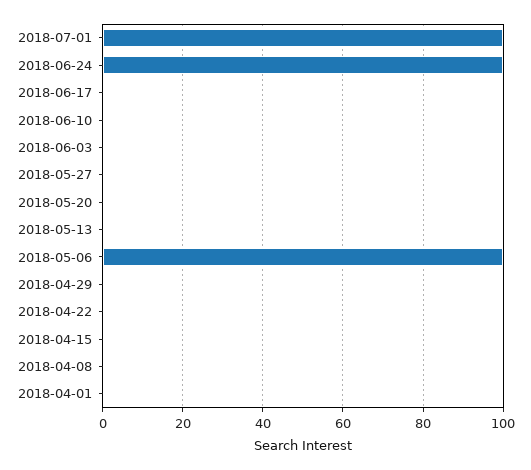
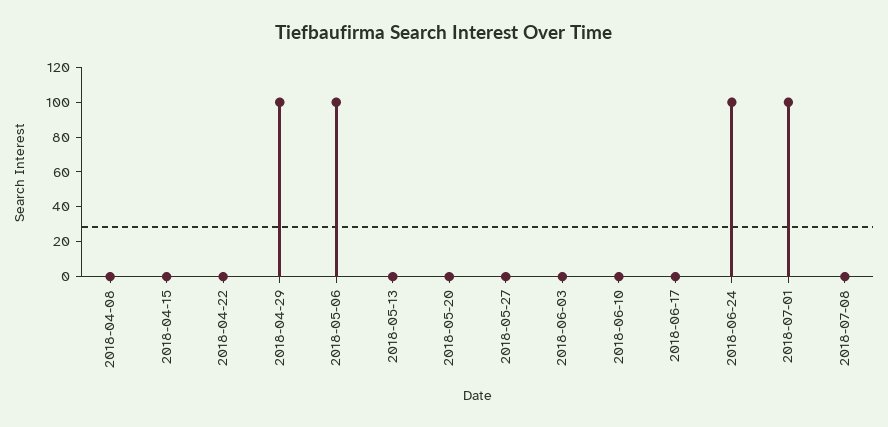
2018-04-29: 0 -> 100
2018-04-01: 0 -> none
2018-07-08: none -> 0

